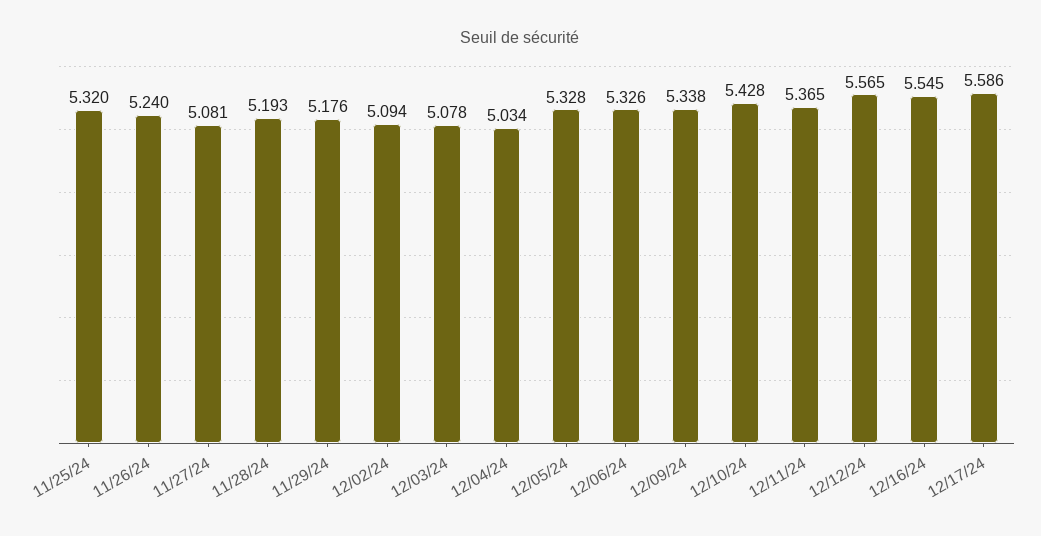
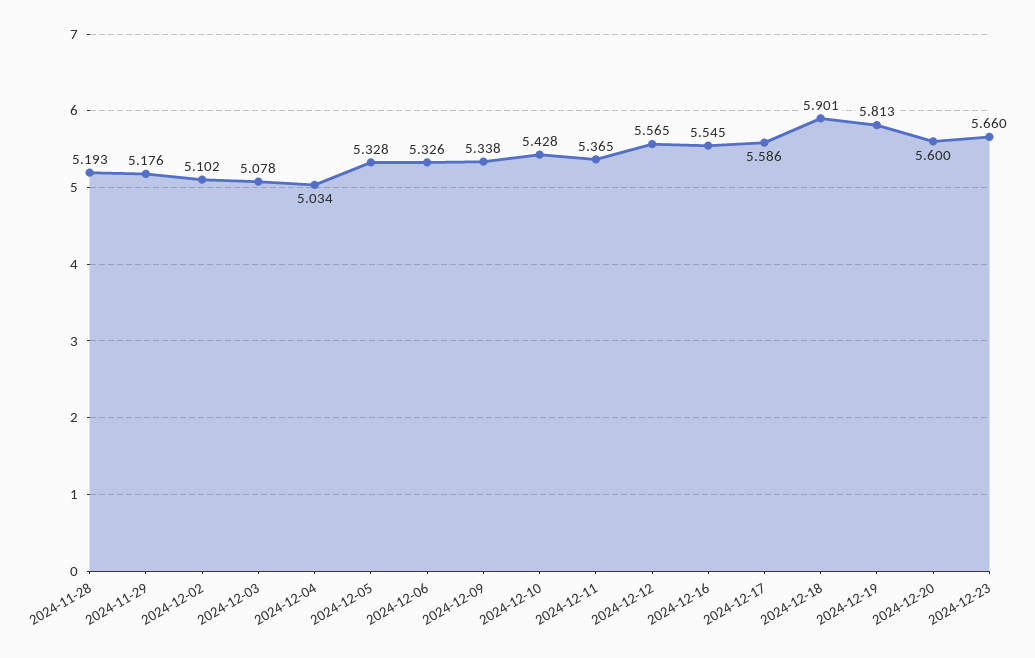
11/25/24: 5.32 -> none
11/26/24: 5.24 -> none
11/27/24: 5.081 -> none
12/02/24: 5.094 -> 5.102
2024-12-18: none -> 5.901
2024-12-19: none -> 5.813
2024-12-20: none -> 5.6
2024-12-23: none -> 5.66

